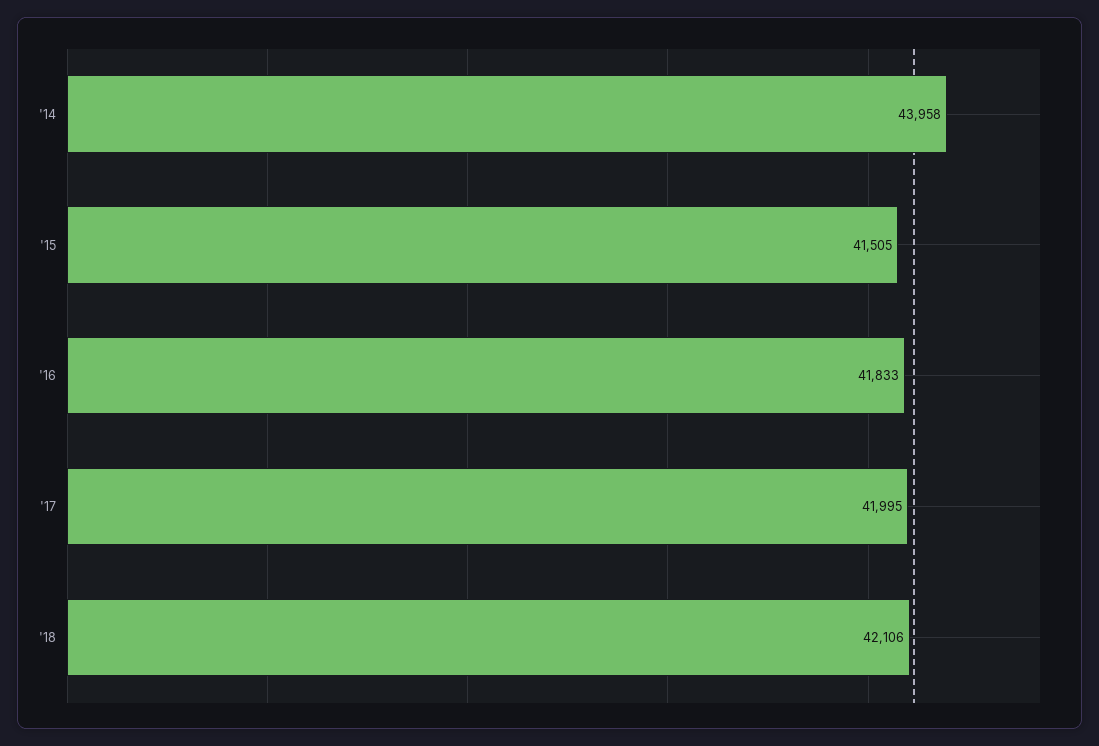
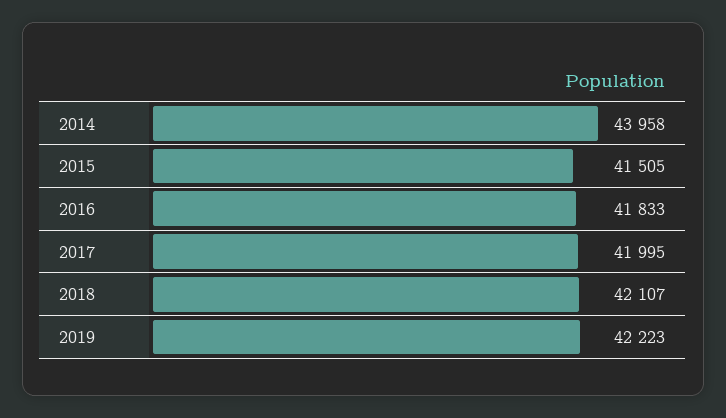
'18: 42106 -> 42107
2019: none -> 42223

